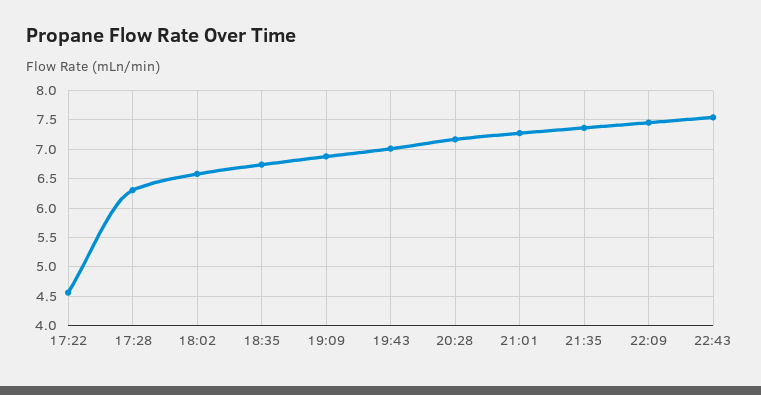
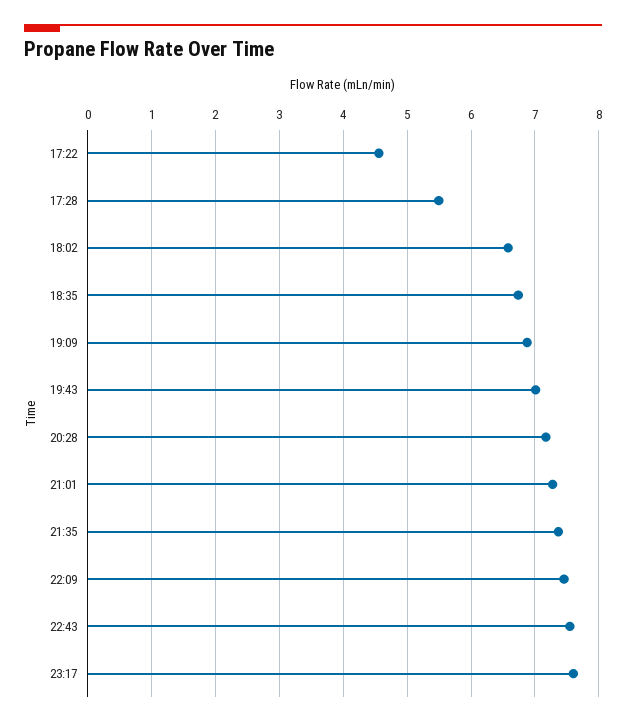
17:28: 6.25 -> 5.5
23:17: none -> 7.6

